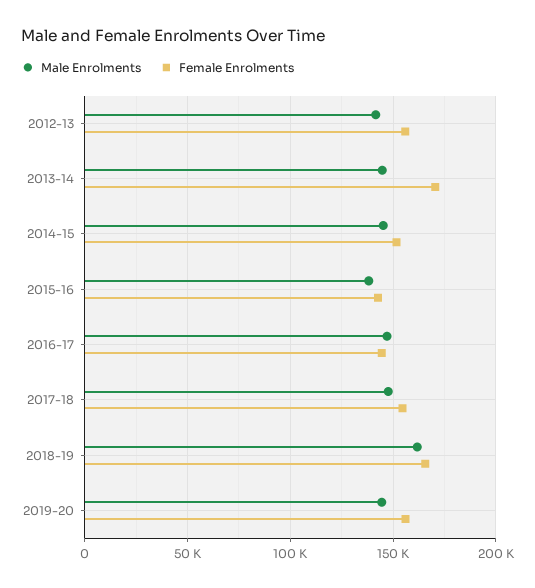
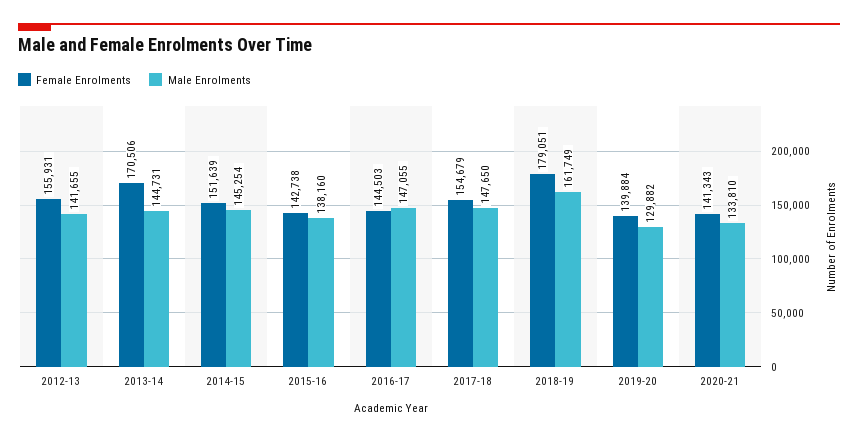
Female Enrolments, 2018-19: 165000 -> 179051
Male Enrolments, 2019-20: 145000 -> 129882
Female Enrolments, 2019-20: 155000 -> 139884
Female Enrolments, 2020-21: none -> 141343
Male Enrolments, 2020-21: none -> 133810

